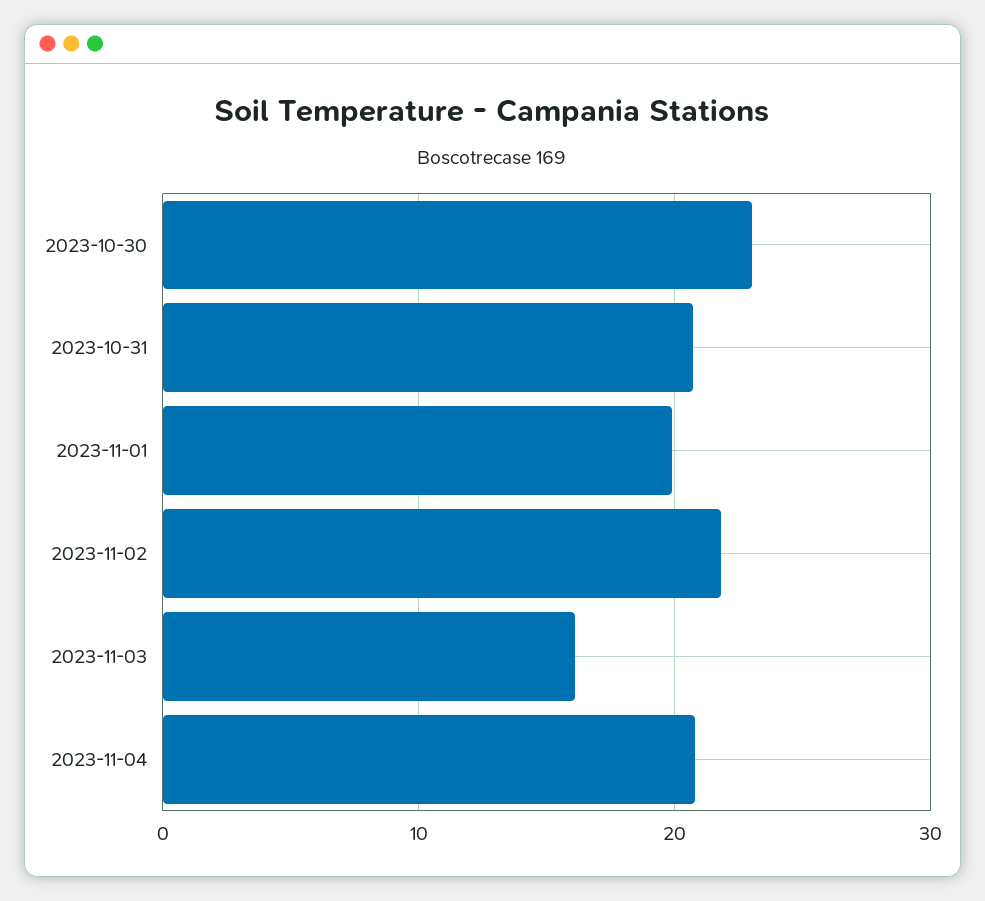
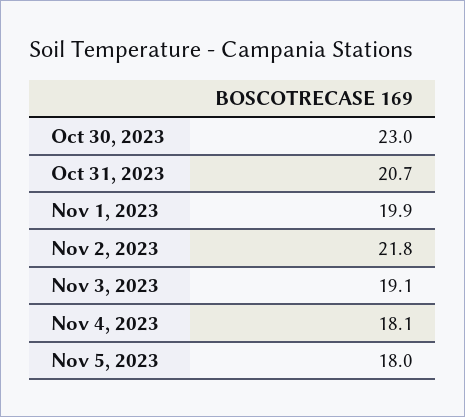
2023-11-03: 16 -> 19.1
2023-11-04: 21 -> 18.1
Nov 5, 2023: none -> 18

